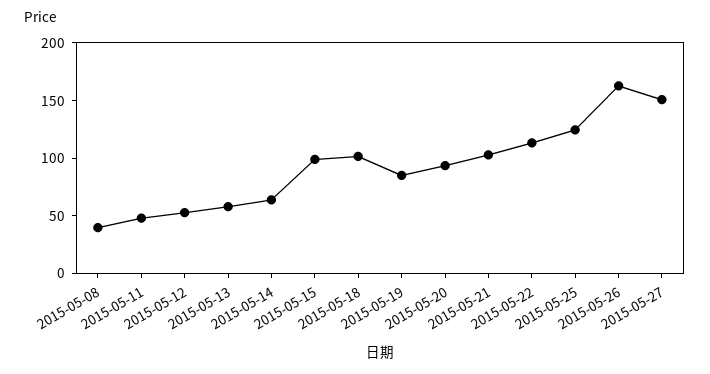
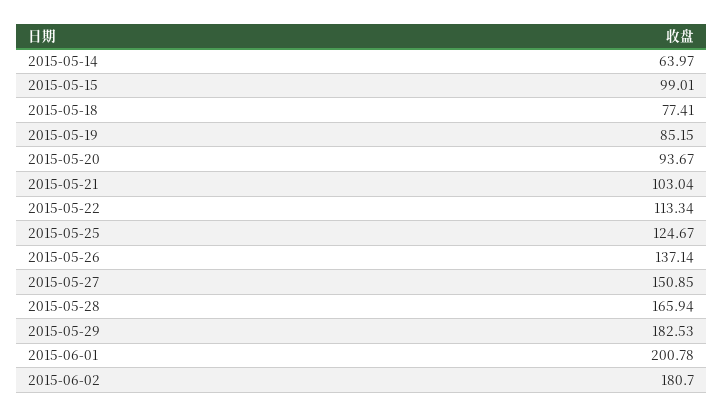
2015-05-08: 40 -> none
2015-05-11: 50 -> none
2015-05-12: 50 -> none
2015-05-13: 60 -> none
2015-05-18: 100 -> 77.41
2015-05-26: 160 -> 137.14
2015-05-28: none -> 165.94
2015-05-29: none -> 182.53
2015-06-01: none -> 200.78
2015-06-02: none -> 180.7

